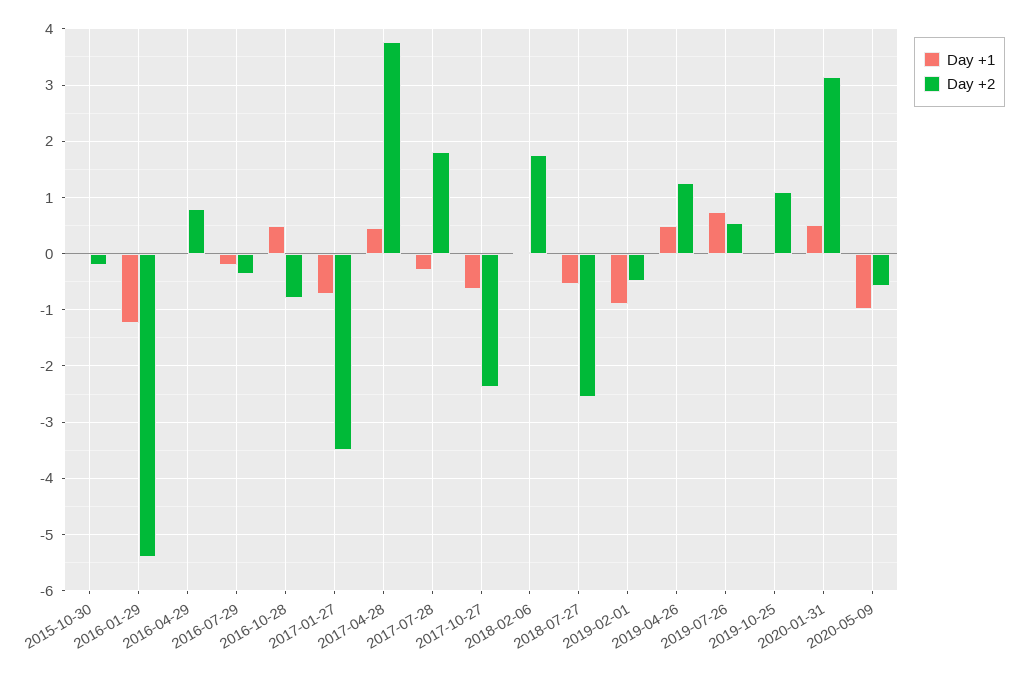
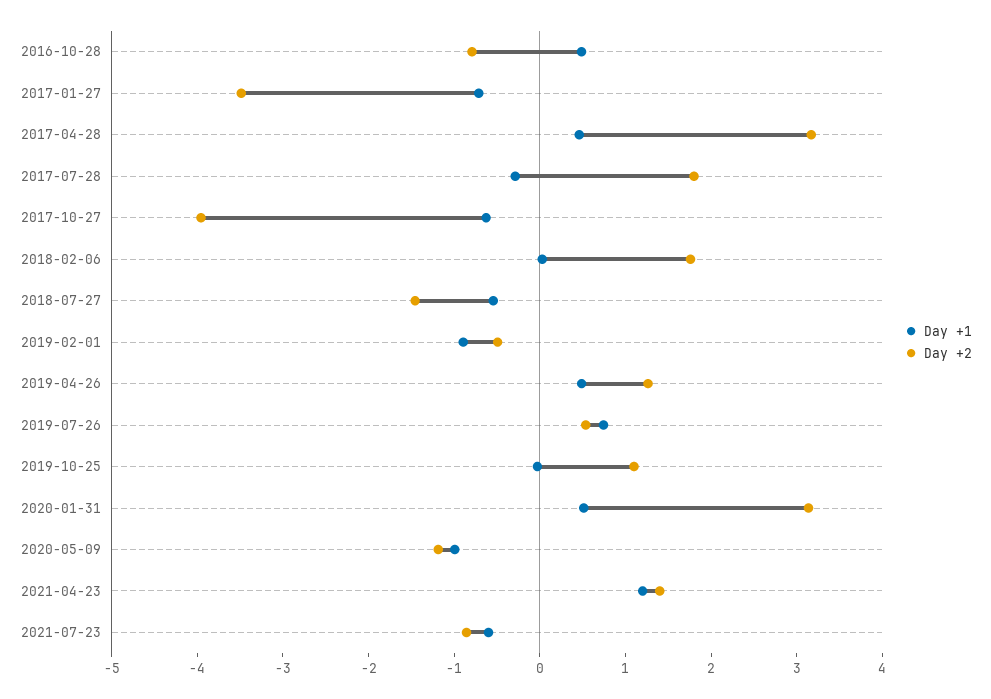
Day +1, 2015-10-30: 0 -> none
Day +2, 2015-10-30: -0.2 -> none
Day +1, 2016-01-29: -1.2 -> none
Day +2, 2016-01-29: -5.4 -> none
Day +1, 2016-04-29: 0 -> none
Day +2, 2016-04-29: 0.8 -> none
Day +1, 2016-07-29: -0.2 -> none
Day +2, 2016-07-29: -0.4 -> none
Day +2, 2017-04-28: 3.8 -> 3.2
Day +2, 2017-10-27: -2.4 -> -4
Day +2, 2018-07-27: -2.6 -> -1.4
Day +2, 2020-05-09: -0.6 -> -1.2
Day +1, 2021-04-23: none -> 1.2
Day +2, 2021-04-23: none -> 1.4
Day +1, 2021-07-23: none -> -0.6
Day +2, 2021-07-23: none -> -0.8

